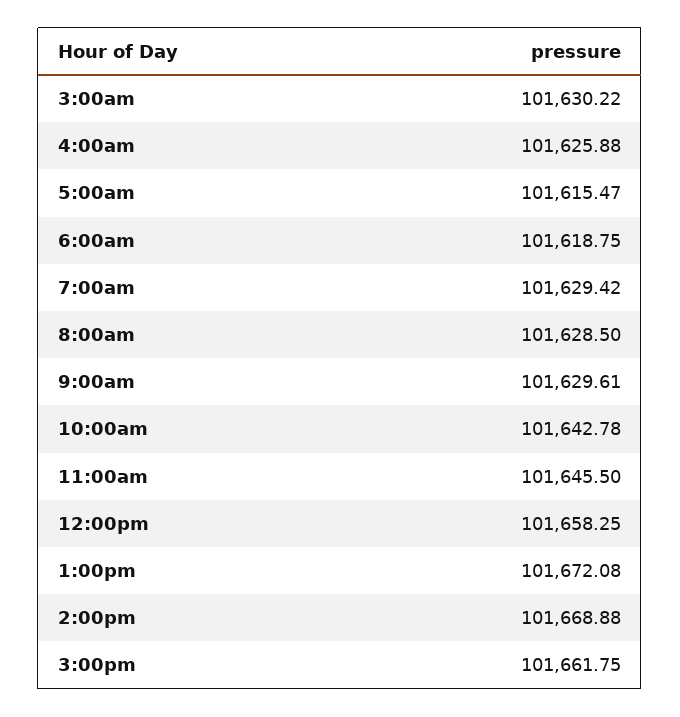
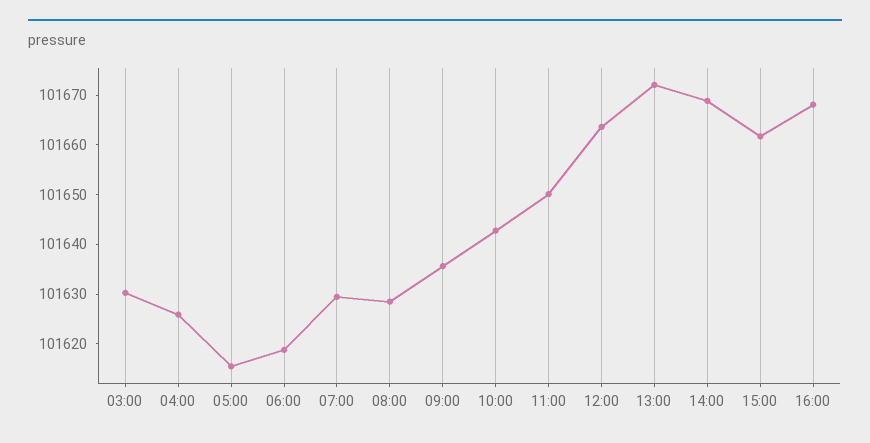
9:00am: 101629.61 -> 101636
11:00am: 101645.5 -> 101650
12:00pm: 101658.25 -> 101664
16:00: none -> 101668

